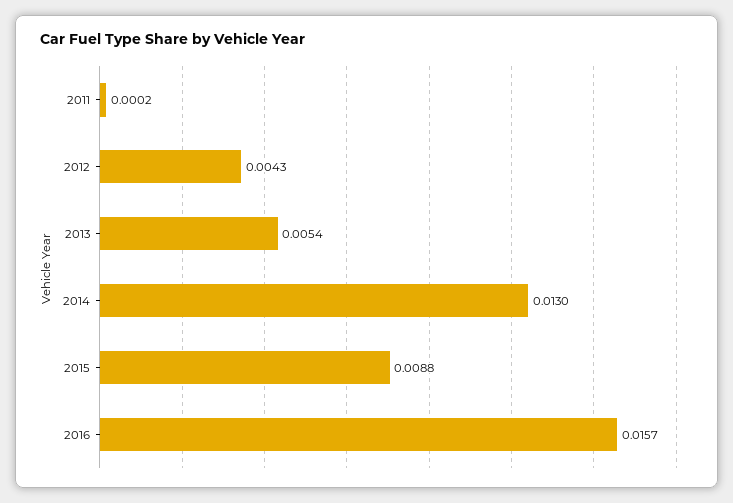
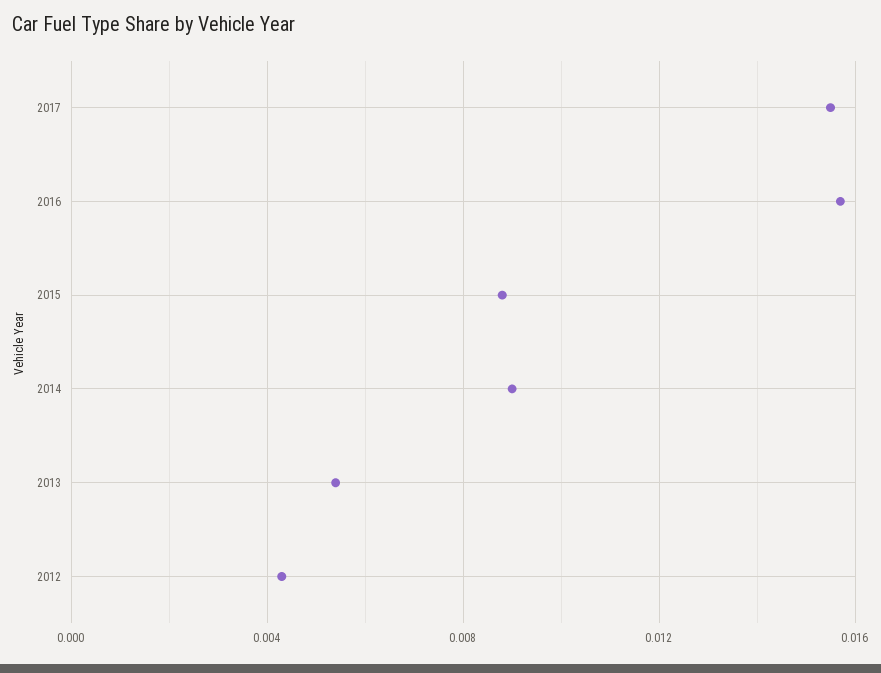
2011: 0.0002 -> none
2014: 0.013 -> 0.009
2017: none -> 0.0155

